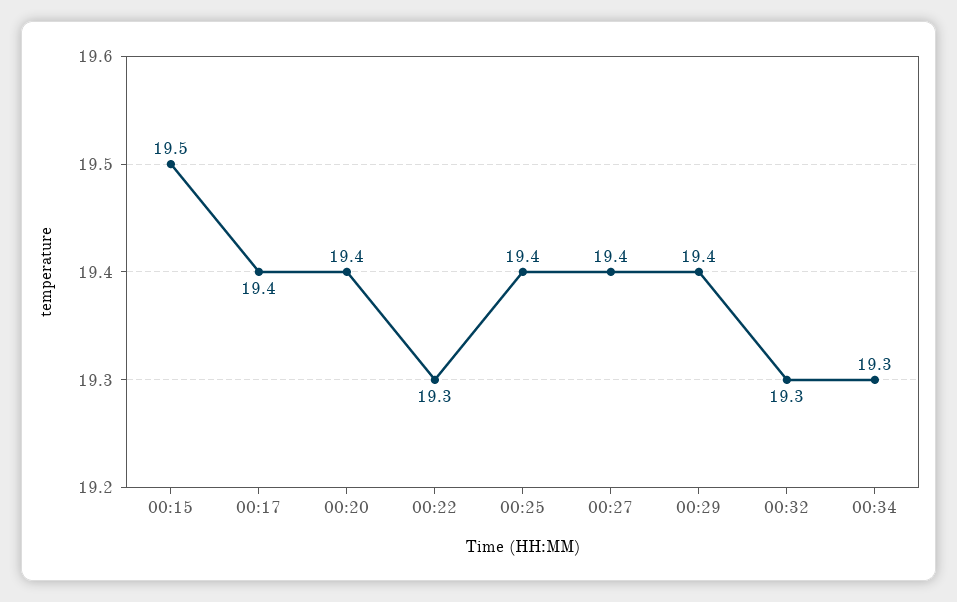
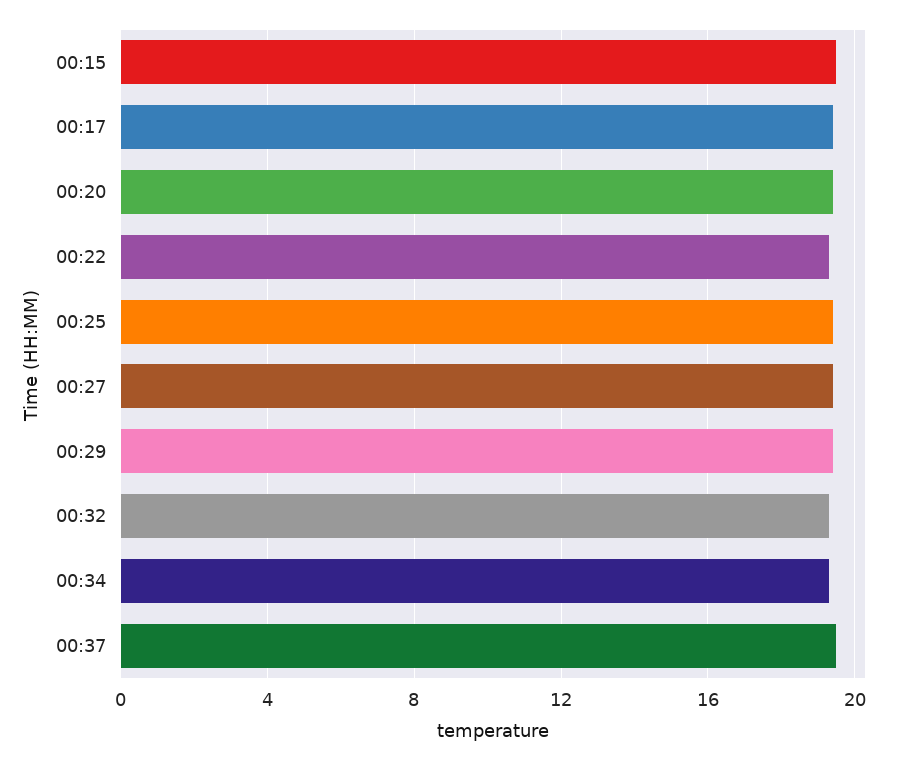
00:37: none -> 19.5

